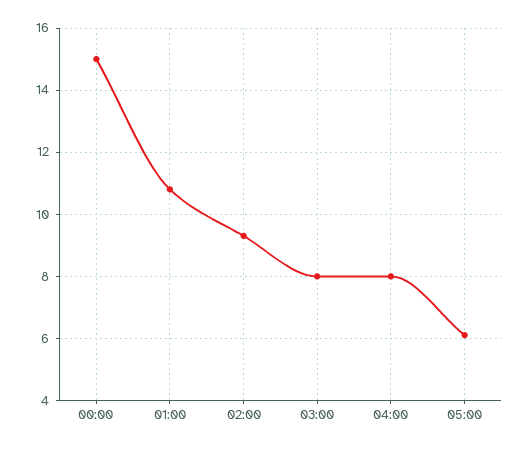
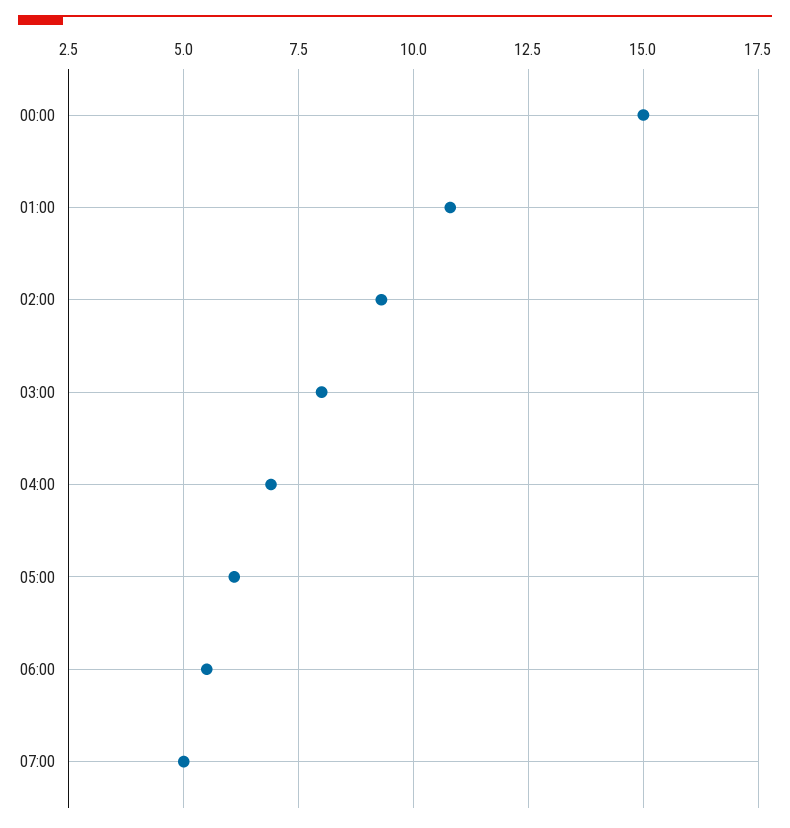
04:00: 8 -> 7
06:00: none -> 5.5
07:00: none -> 5

